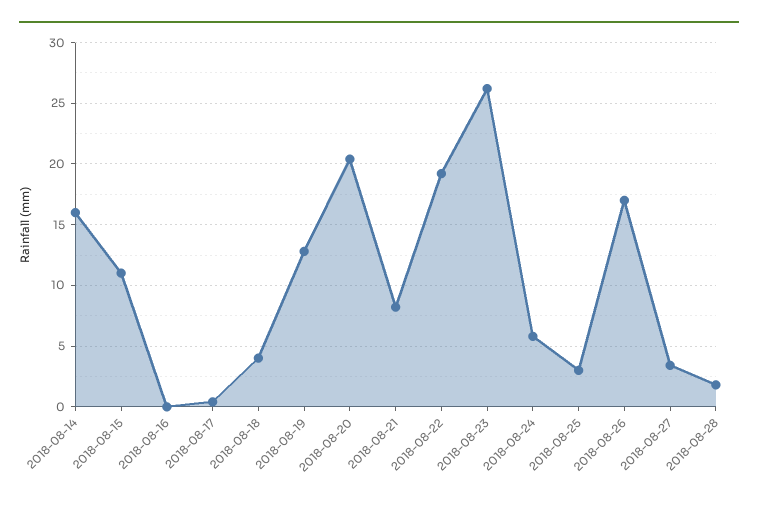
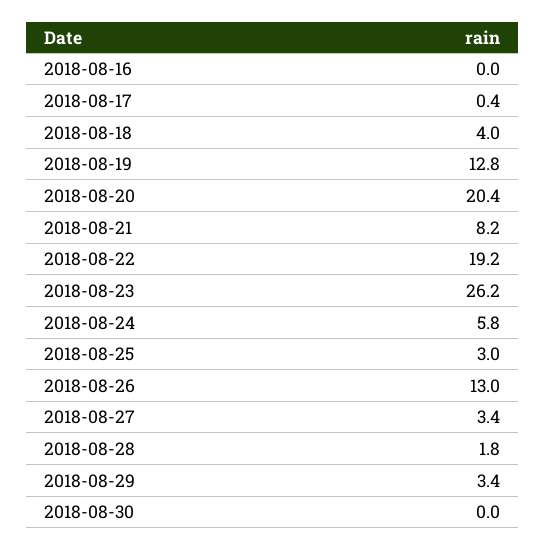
2018-08-14: 16 -> none
2018-08-15: 11 -> none
2018-08-26: 17 -> 13
2018-08-29: none -> 3.4
2018-08-30: none -> 0

